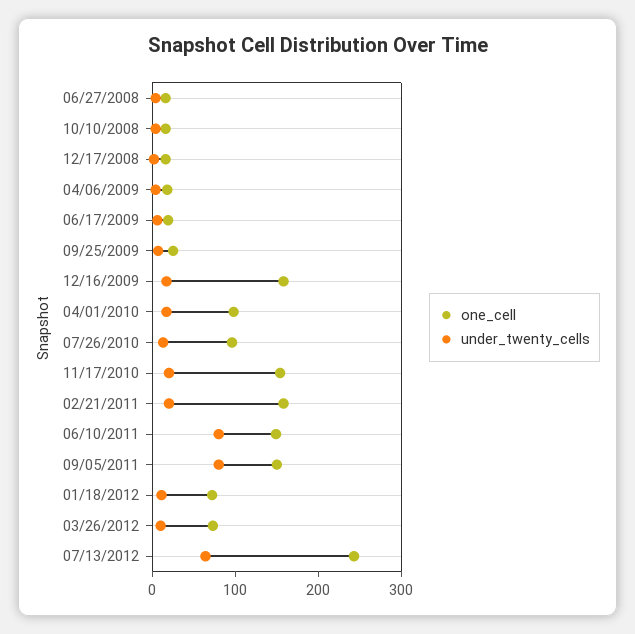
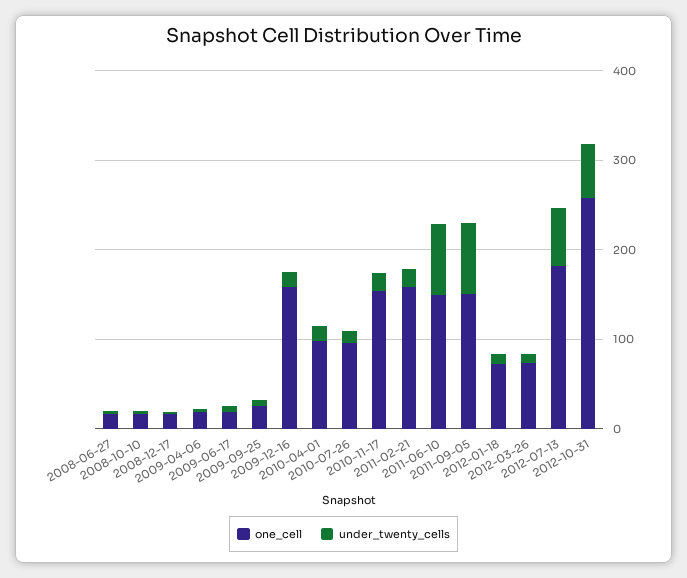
one_cell, 07/13/2012: 240 -> 180
one_cell, 2012-10-31: none -> 260
under_twenty_cells, 2012-10-31: none -> 60

